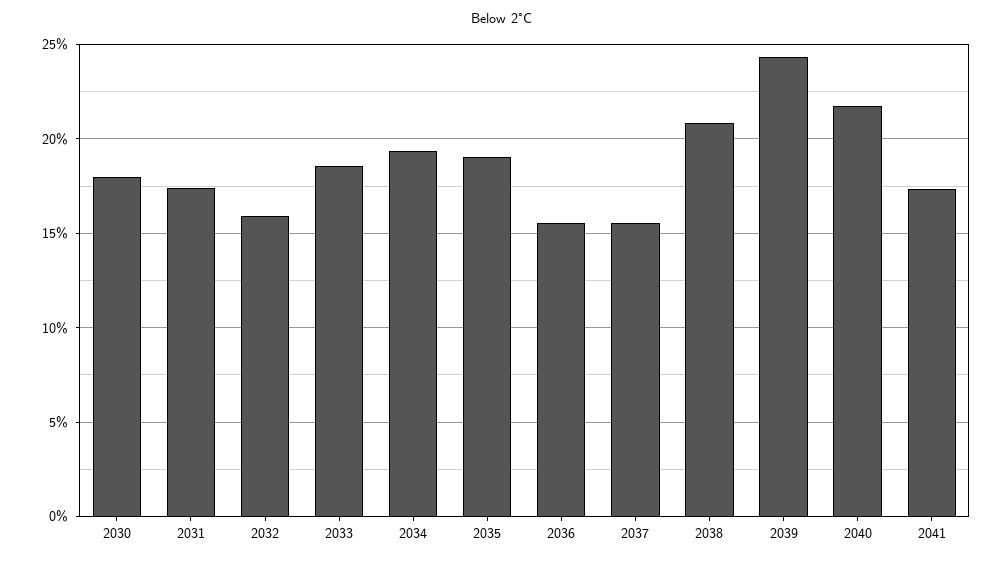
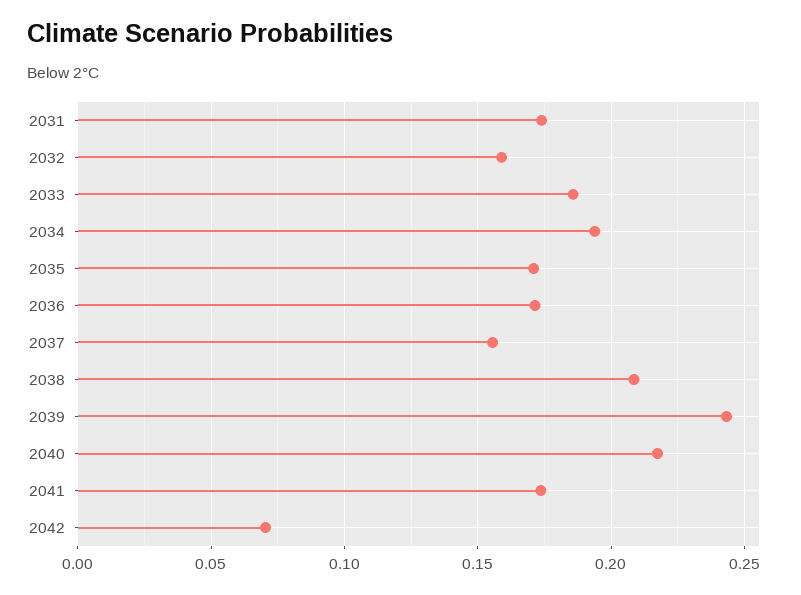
2030: 0.18 -> none
2035: 0.19 -> 0.17
2036: 0.155 -> 0.17
2042: none -> 0.07

